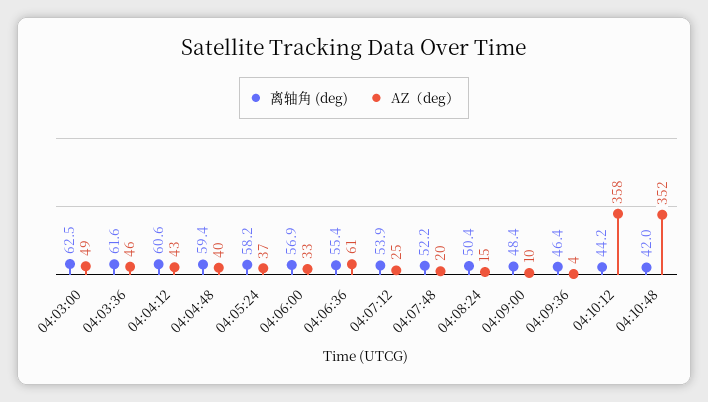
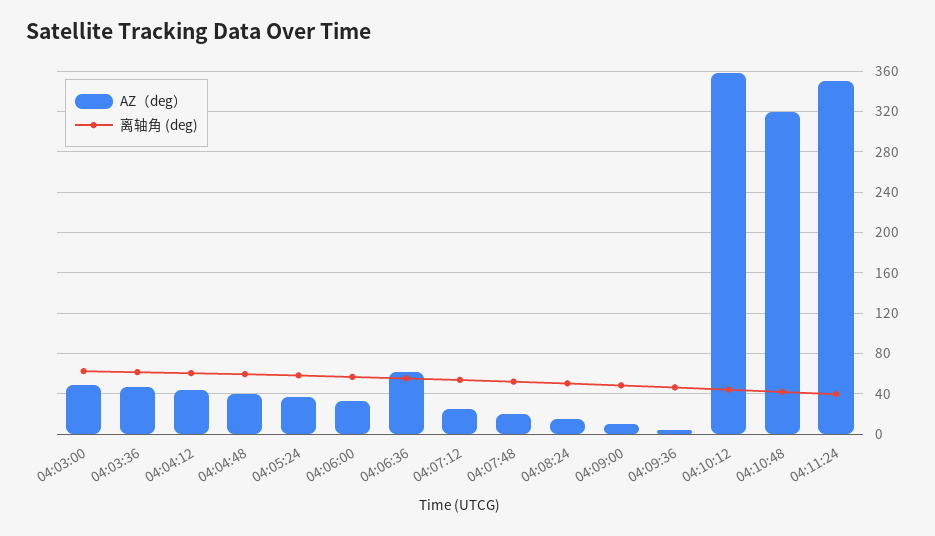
AZ（deg）, 04:10:48: 352 -> 320
AZ（deg）, 04:11:24: none -> 350
离轴角 (deg), 04:11:24: none -> 40

